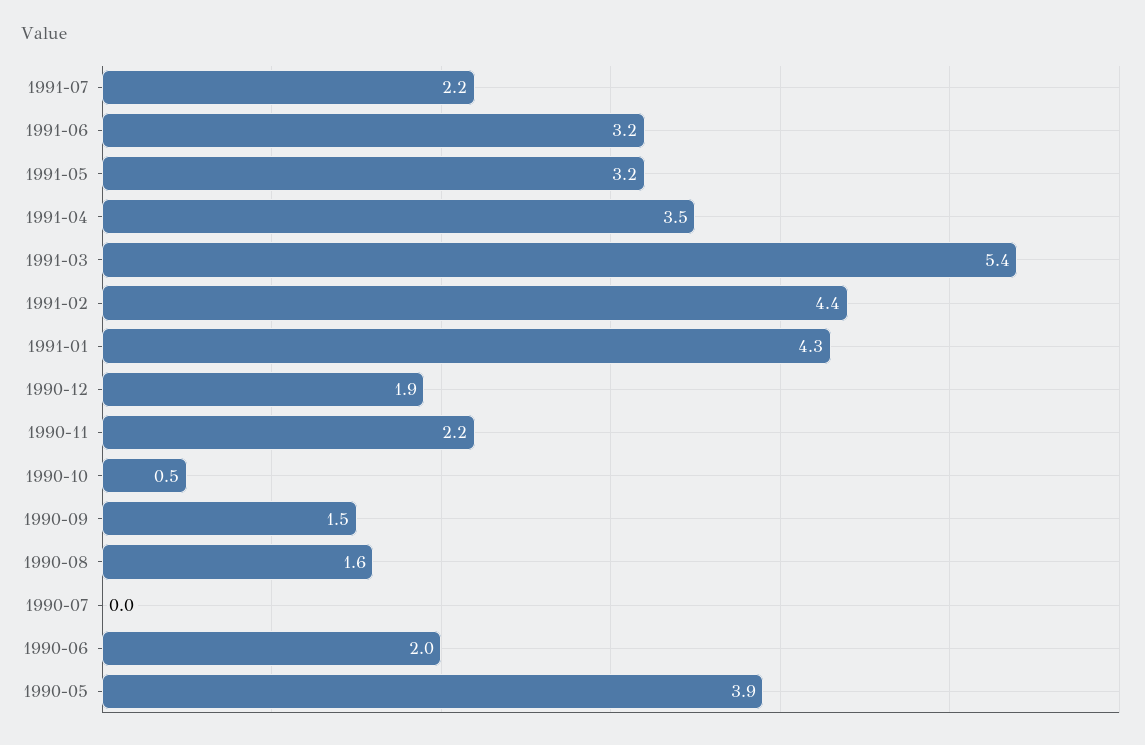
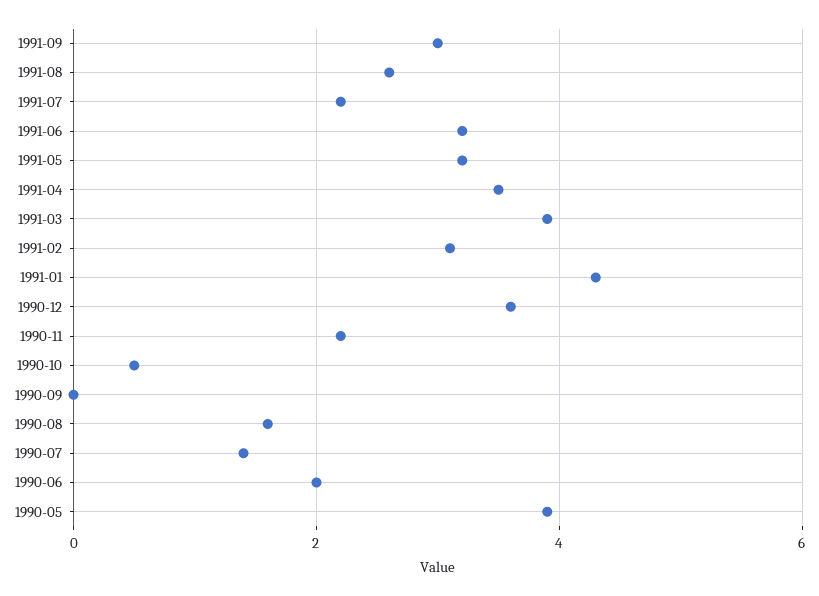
1991-03: 5.4 -> 4
1991-02: 4.4 -> 3
1990-12: 1.9 -> 3.5
1990-09: 1.5 -> 0
1990-07: 0 -> 1.5
1991-09: none -> 3
1991-08: none -> 2.5

